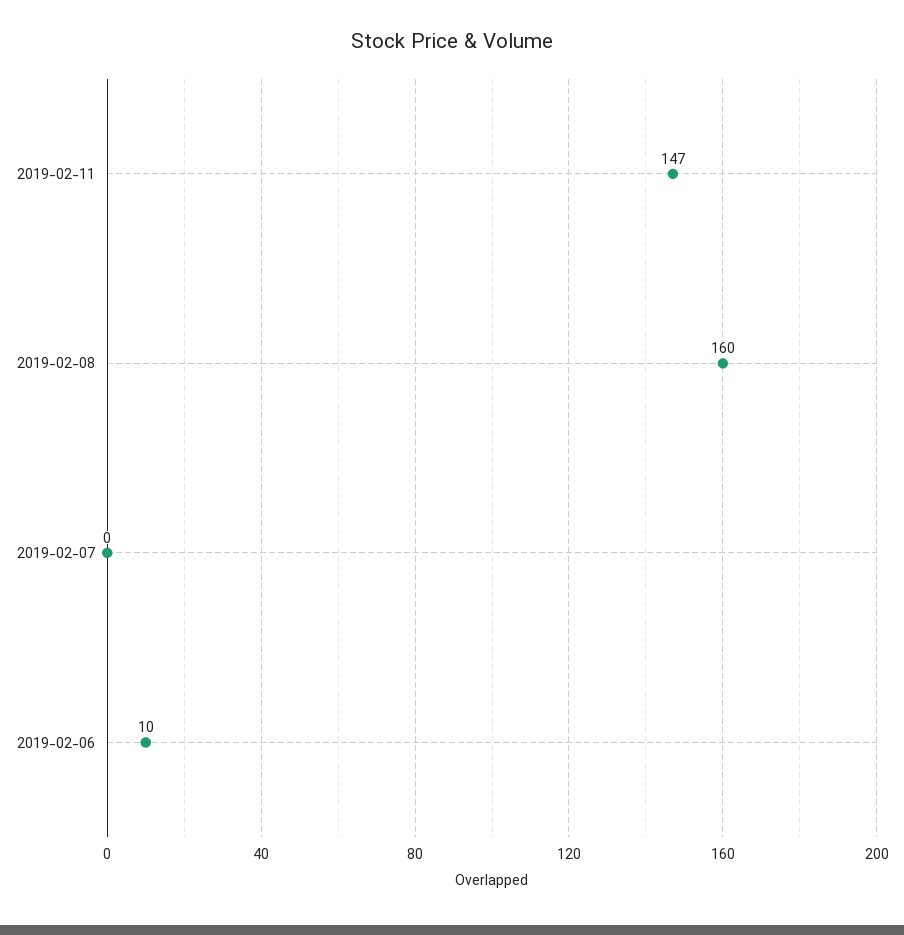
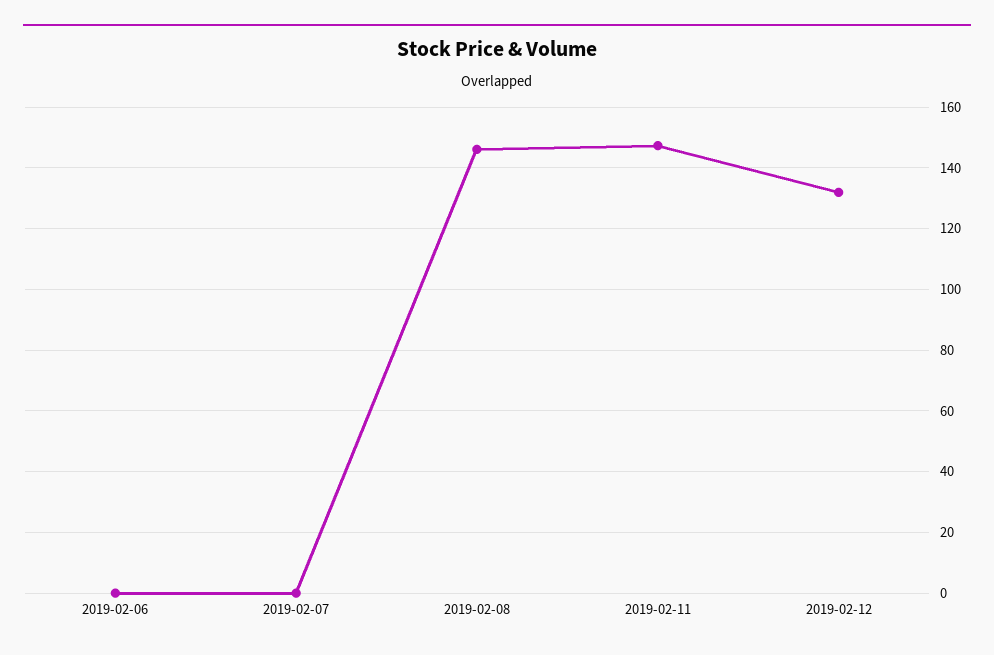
2019-02-08: 160 -> 146
2019-02-06: 10 -> 0
2019-02-12: none -> 132

